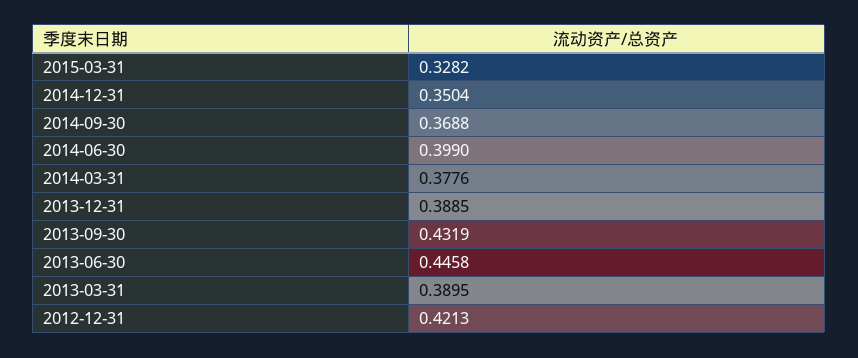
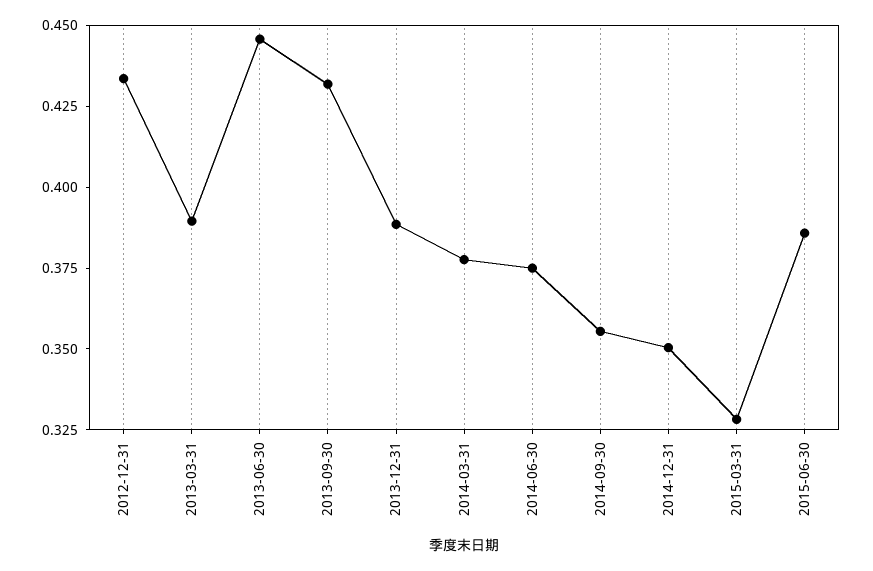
2014-09-30: 0.3688 -> 0.355
2014-06-30: 0.399 -> 0.375
2012-12-31: 0.4213 -> 0.435
2015-06-30: none -> 0.385

